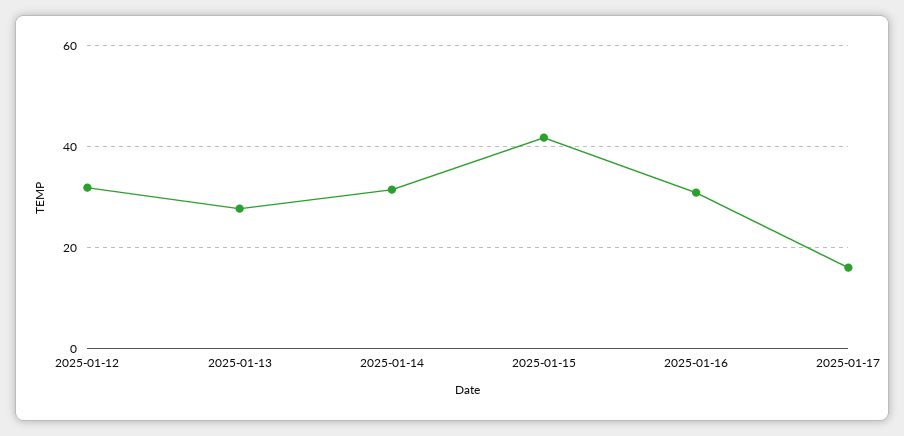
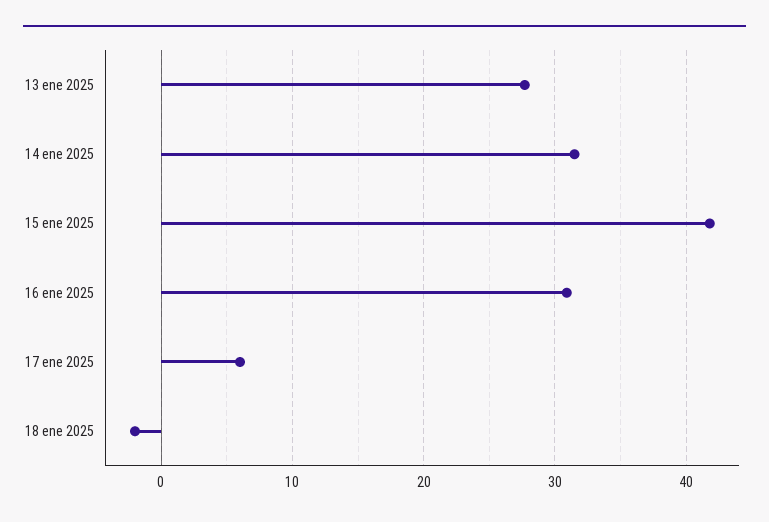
2025-01-12: 32 -> none
2025-01-17: 16 -> 6
18 ene 2025: none -> -2

